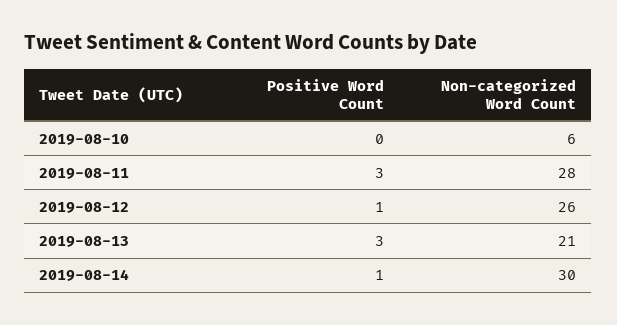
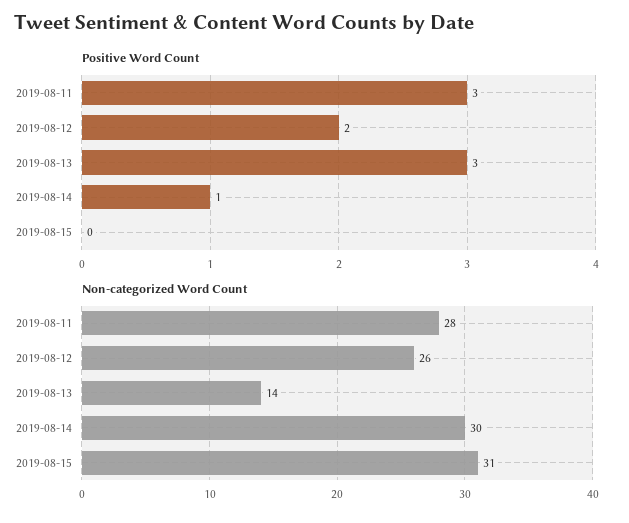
Positive Word Count, 2019-08-10: 0 -> none
Non-categorized Word Count, 2019-08-10: 6 -> none
Positive Word Count, 2019-08-12: 1 -> 2
Non-categorized Word Count, 2019-08-13: 21 -> 14
Positive Word Count, 2019-08-15: none -> 0
Non-categorized Word Count, 2019-08-15: none -> 31

